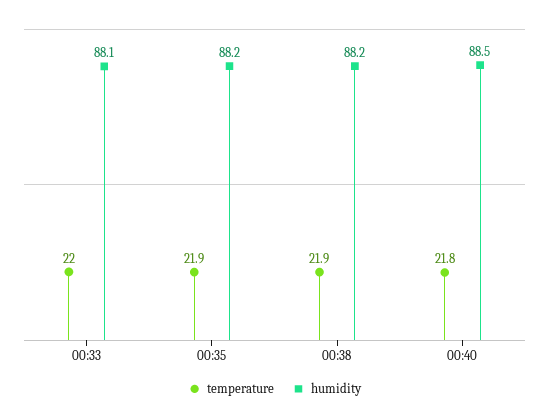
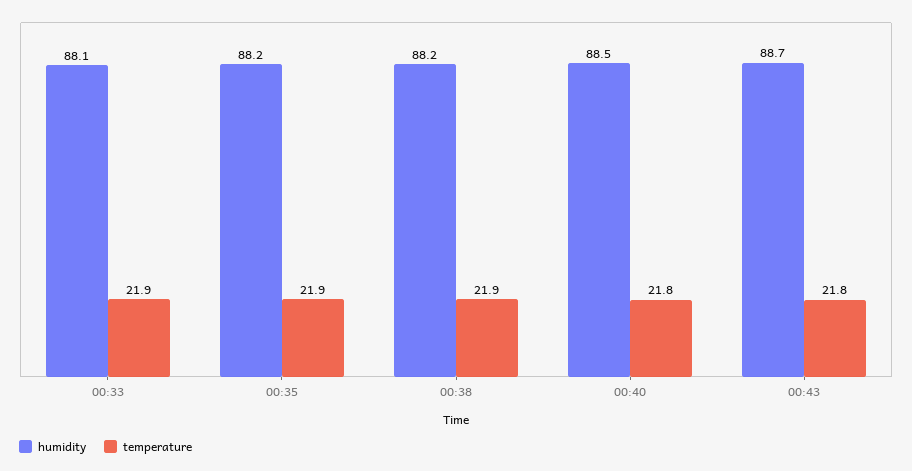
temperature, 00:33: 22 -> 21.9
humidity, 00:43: none -> 88.7
temperature, 00:43: none -> 21.8

